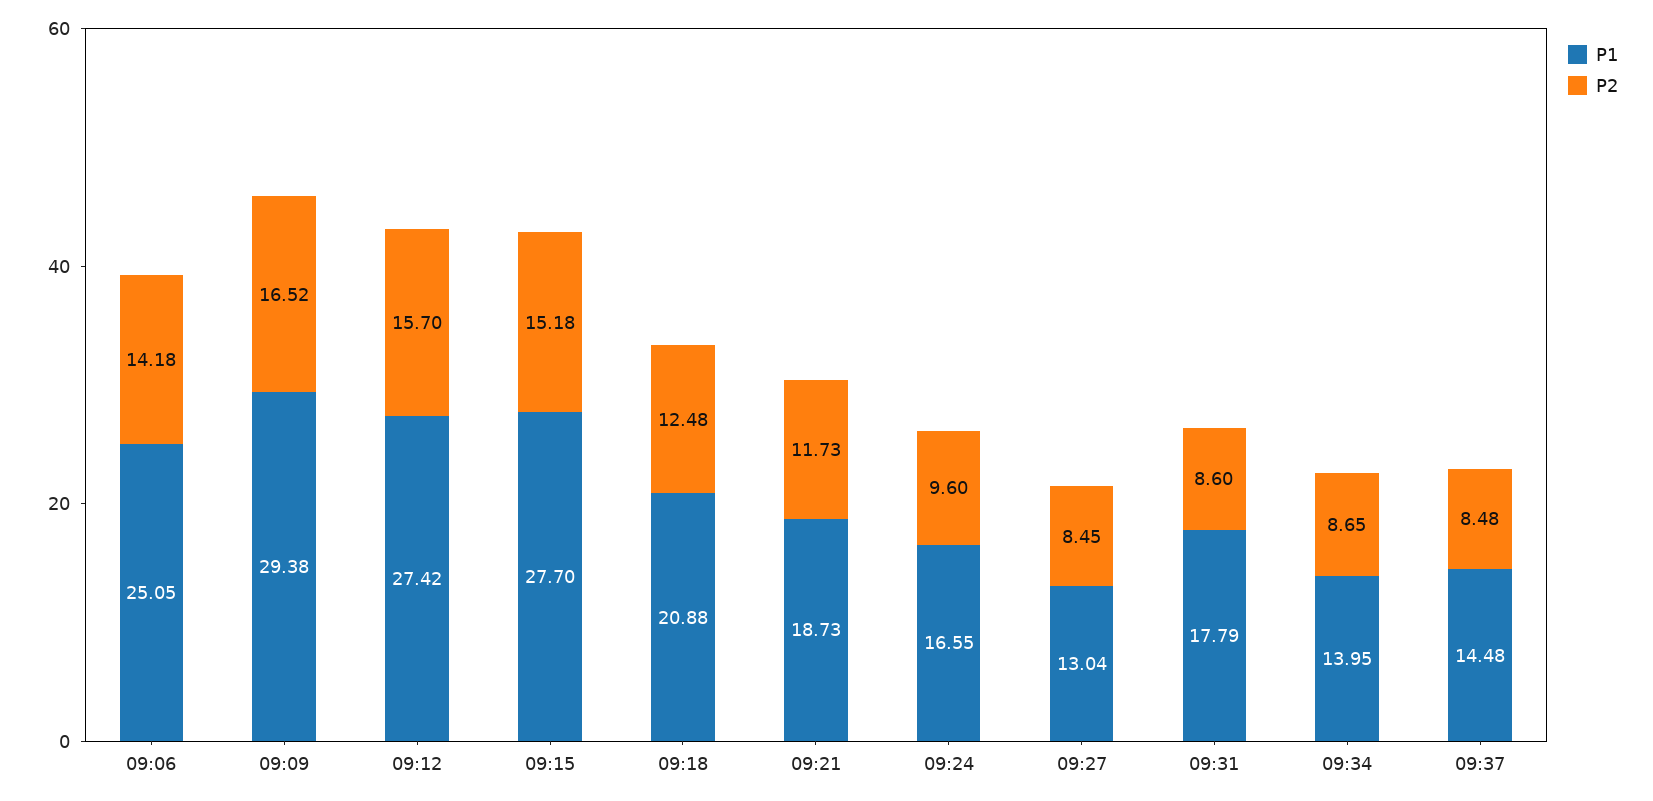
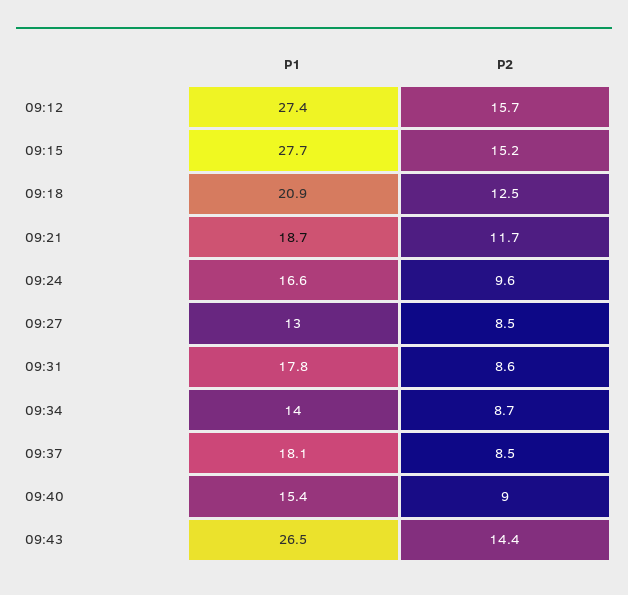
P1, 09:06: 25.05 -> none
P2, 09:06: 14.18 -> none
P1, 09:09: 29.38 -> none
P2, 09:09: 16.52 -> none
P1, 09:37: 14.48 -> 18.1
P1, 09:40: none -> 15.4
P2, 09:40: none -> 9
P1, 09:43: none -> 26.5
P2, 09:43: none -> 14.4

